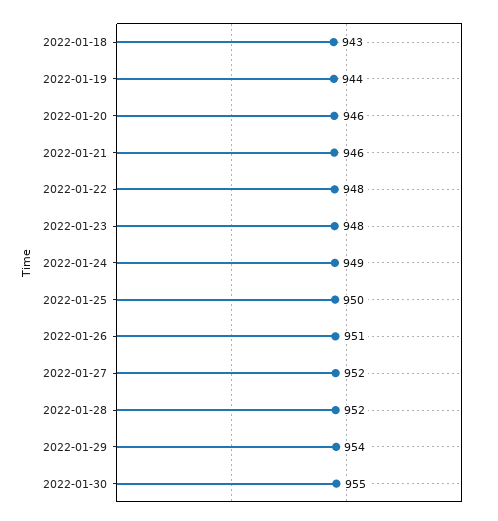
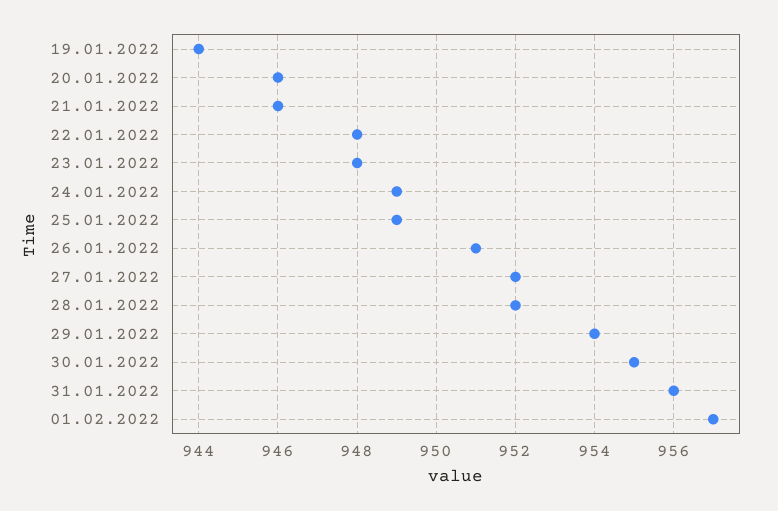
2022-01-18: 943 -> none
2022-01-25: 950 -> 949
31.01.2022: none -> 956
01.02.2022: none -> 957

